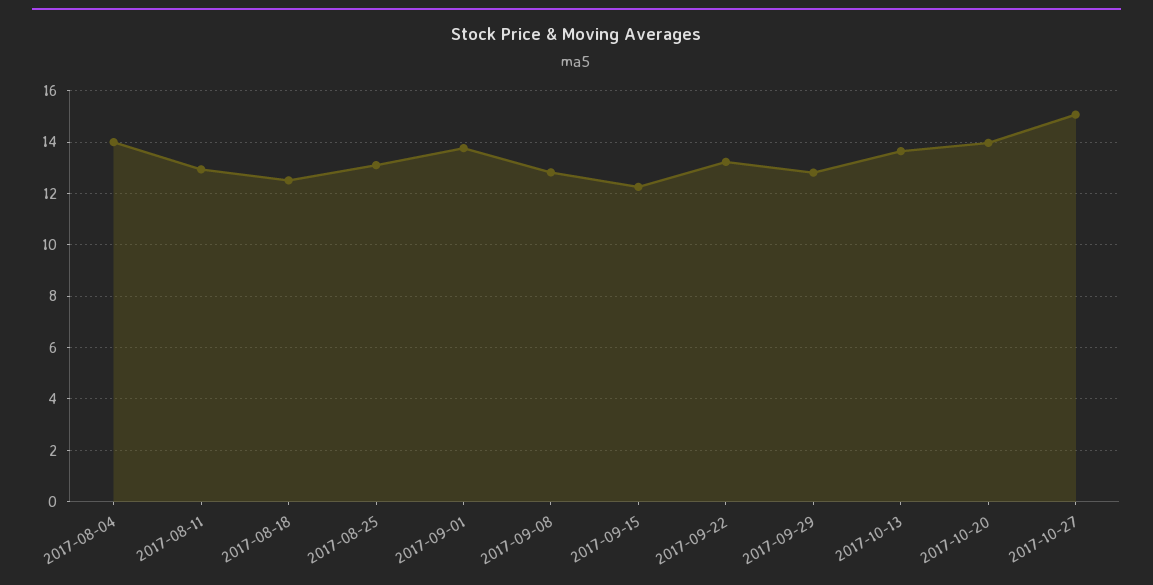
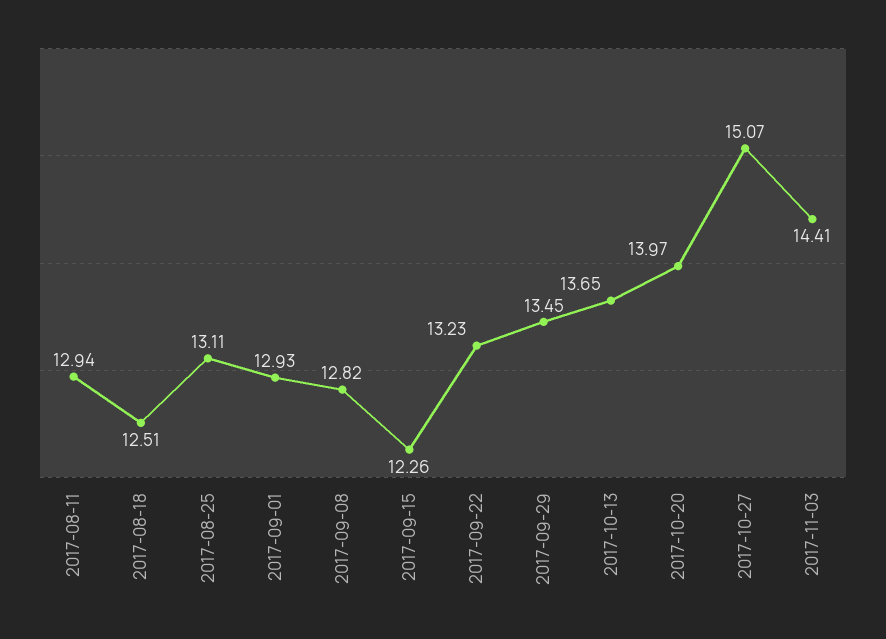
2017-08-04: 14 -> none
2017-09-01: 13.75 -> 12.93
2017-09-29: 12.75 -> 13.45
2017-11-03: none -> 14.41

